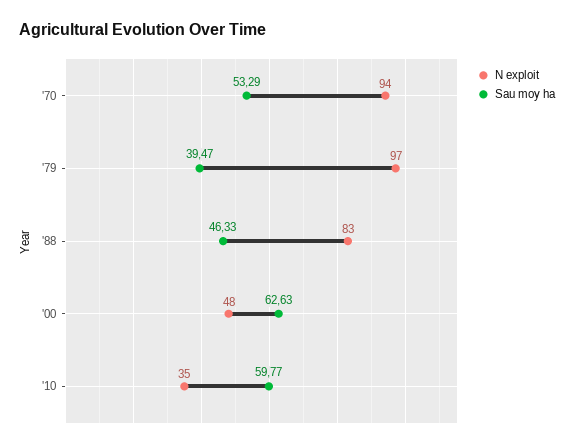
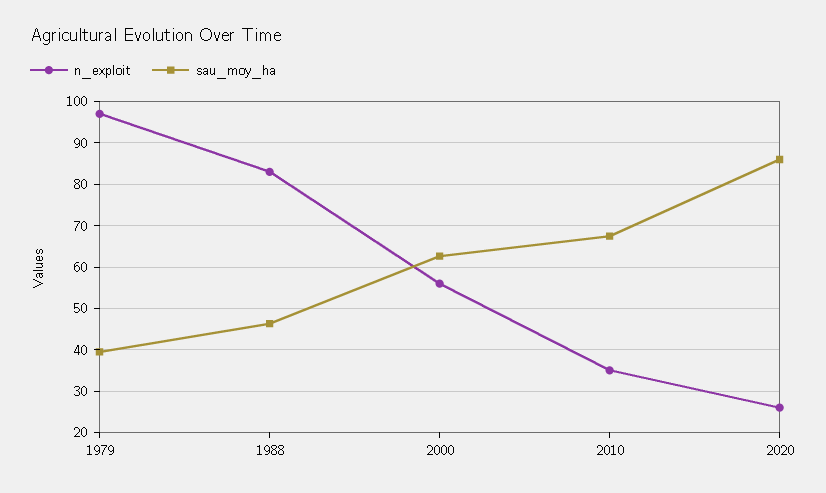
N exploit, '70: 94 -> none
Sau moy ha, '70: 53.29 -> none
N exploit, '00: 48 -> 56
Sau moy ha, '10: 59.77 -> 68
N exploit, 2020: none -> 26
Sau moy ha, 2020: none -> 86

